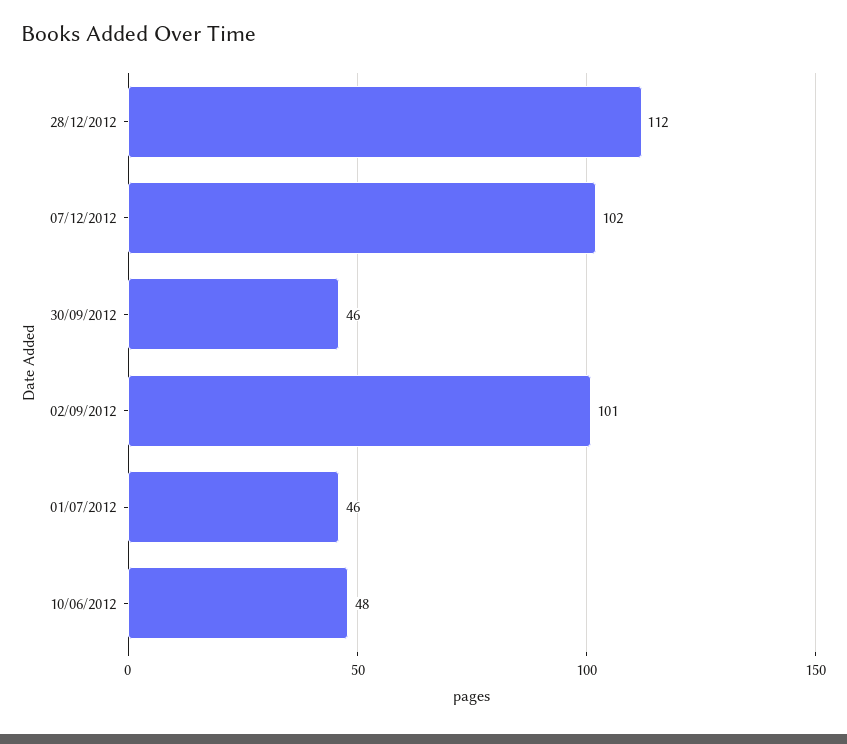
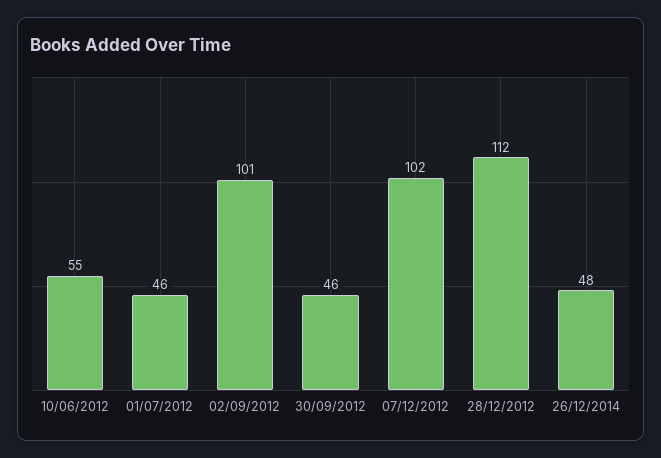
10/06/2012: 48 -> 55
26/12/2014: none -> 48

